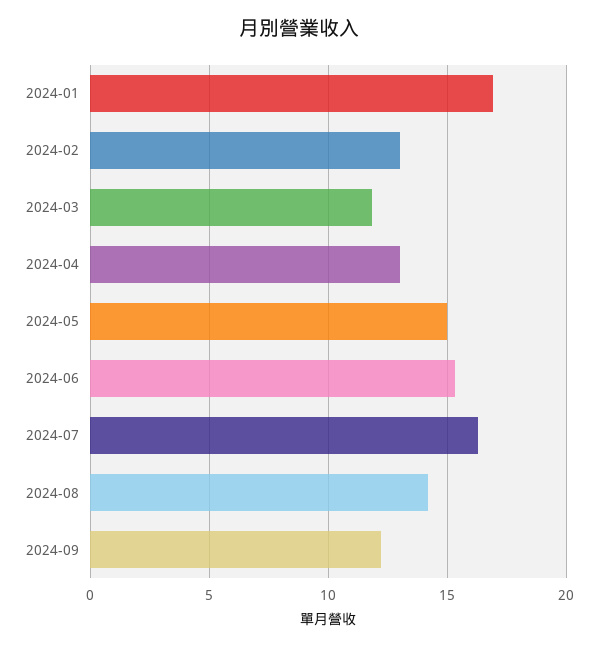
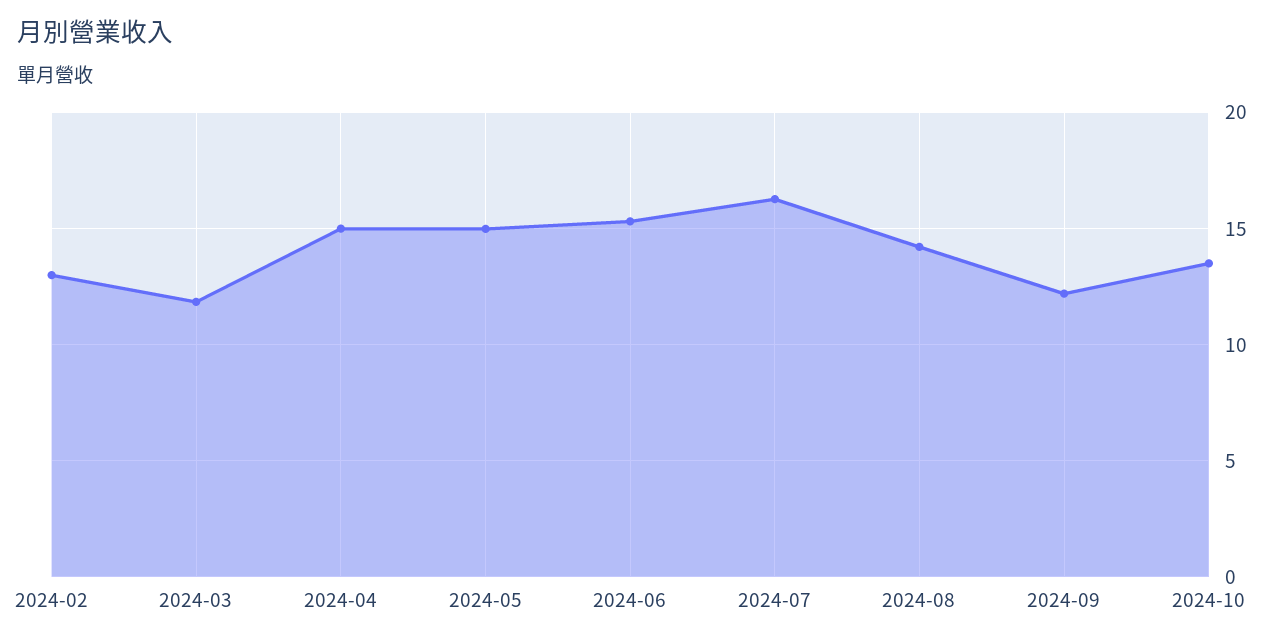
2024-01: 17 -> none
2024-04: 13 -> 15
2024-10: none -> 13.5

